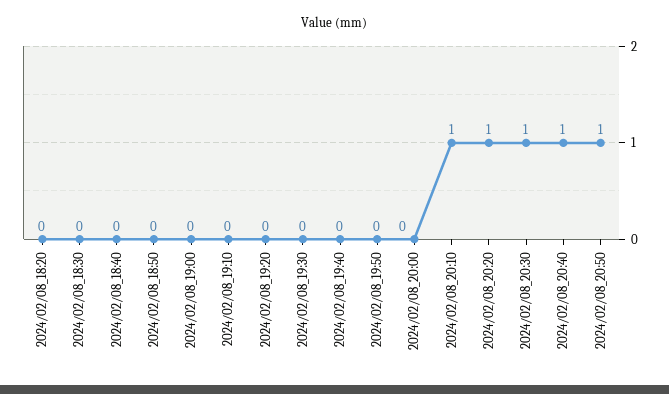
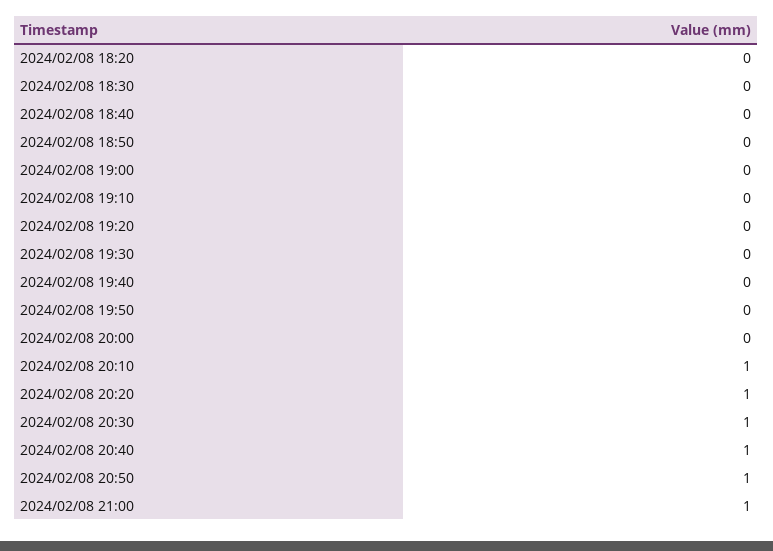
2024/02/08 21:00: none -> 1

